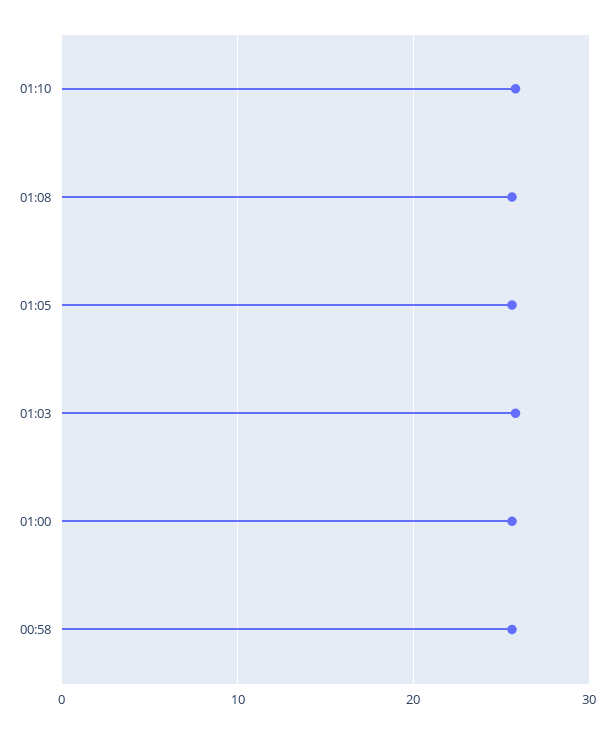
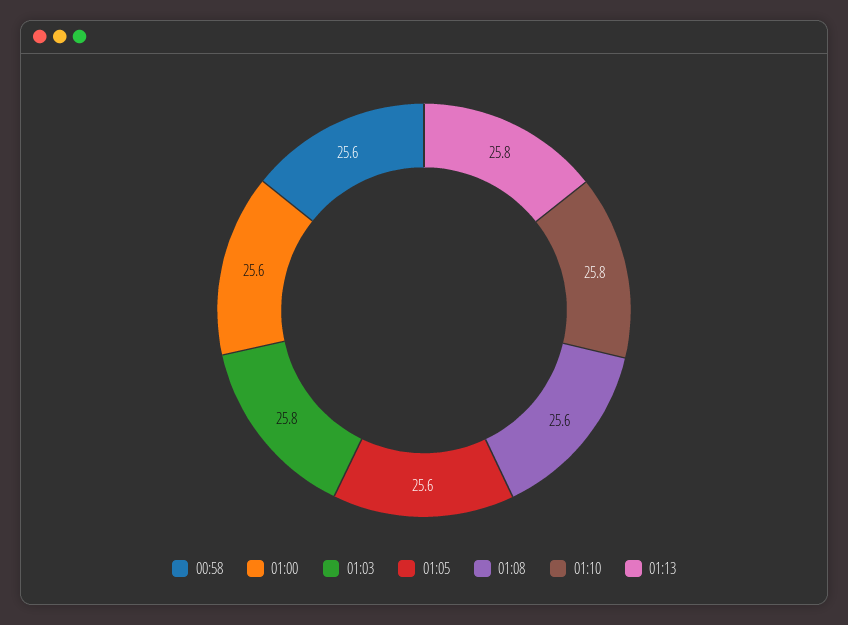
01:13: none -> 25.8

